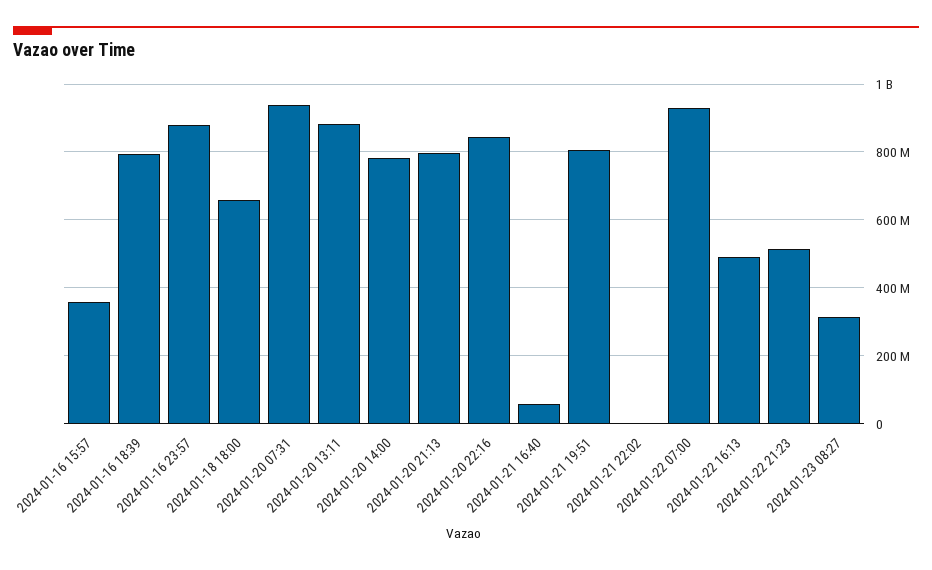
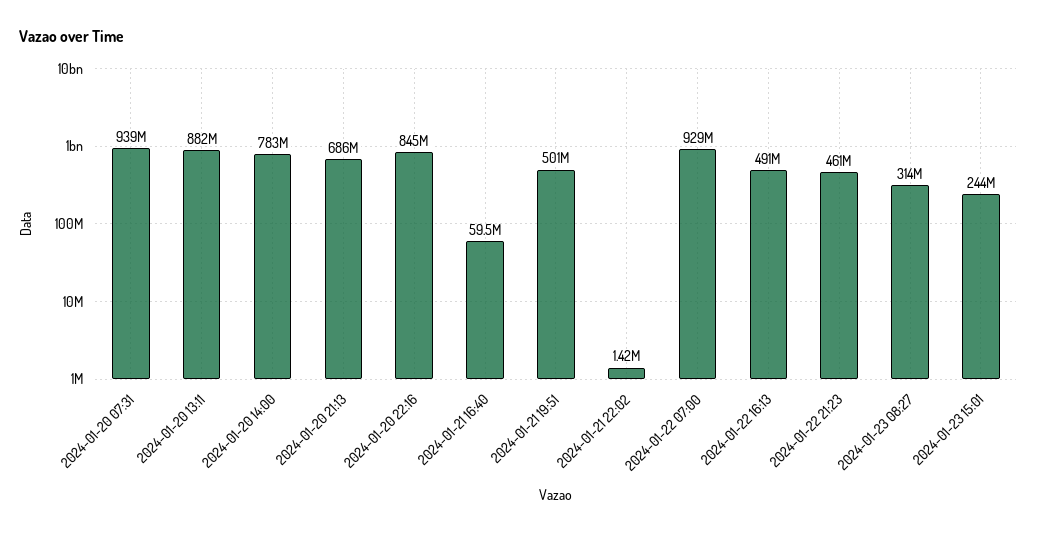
2024-01-16 15:57: 360000000 -> none
2024-01-16 18:39: 800000000 -> none
2024-01-16 23:57: 880000000 -> none
2024-01-18 18:00: 660000000 -> none
2024-01-20 21:13: 800000000 -> 686000000
2024-01-21 19:51: 800000000 -> 501000000
2024-01-22 21:23: 520000000 -> 461000000
2024-01-23 15:01: none -> 244000000

